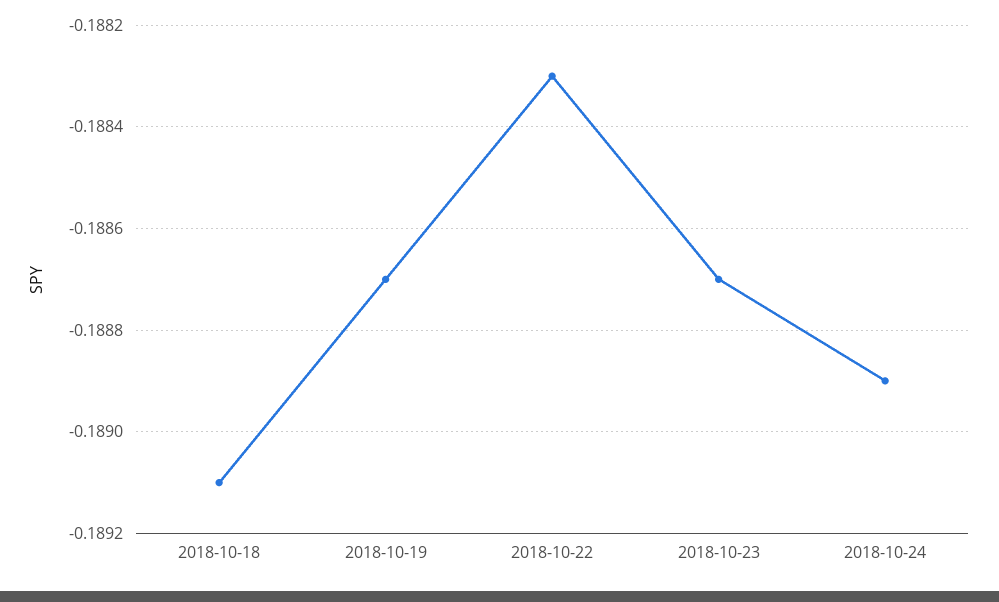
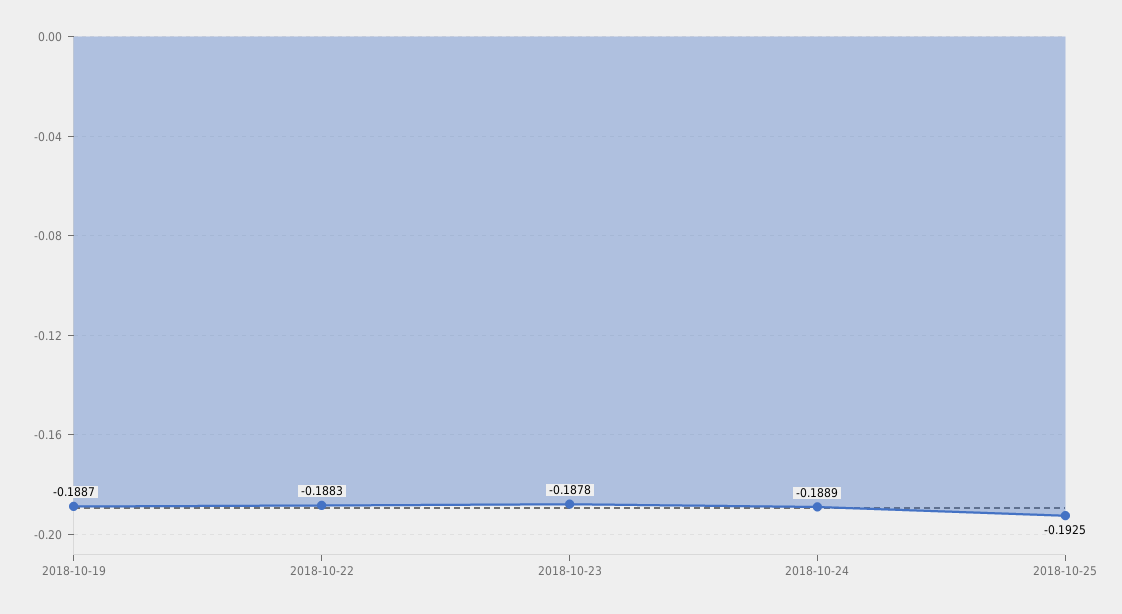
2018-10-18: -0.1891 -> none
2018-10-23: -0.1887 -> -0.1878
2018-10-25: none -> -0.1925

